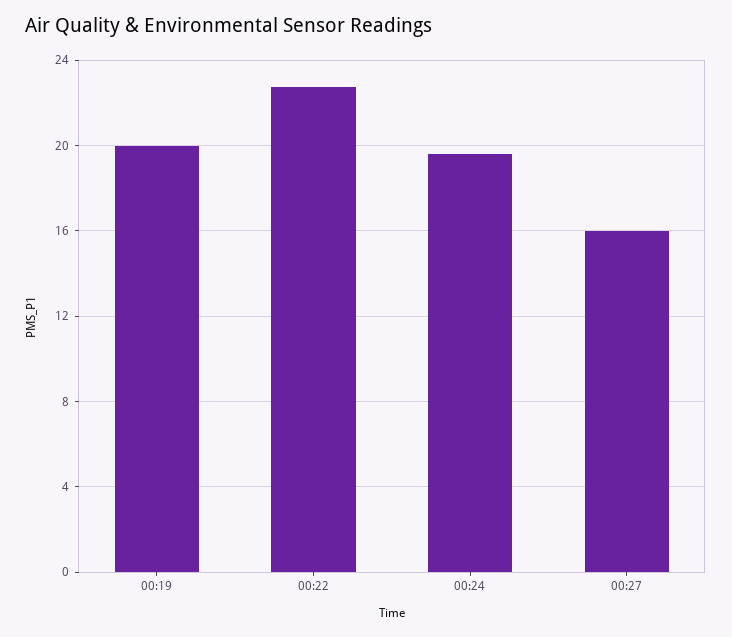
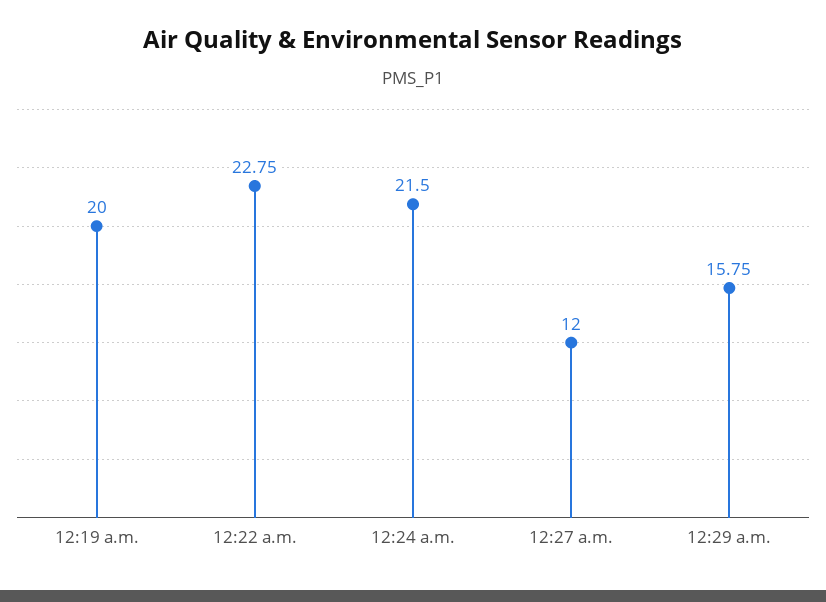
00:24: 19.5 -> 21.5
00:27: 16 -> 12
12:29 a.m.: none -> 15.75

